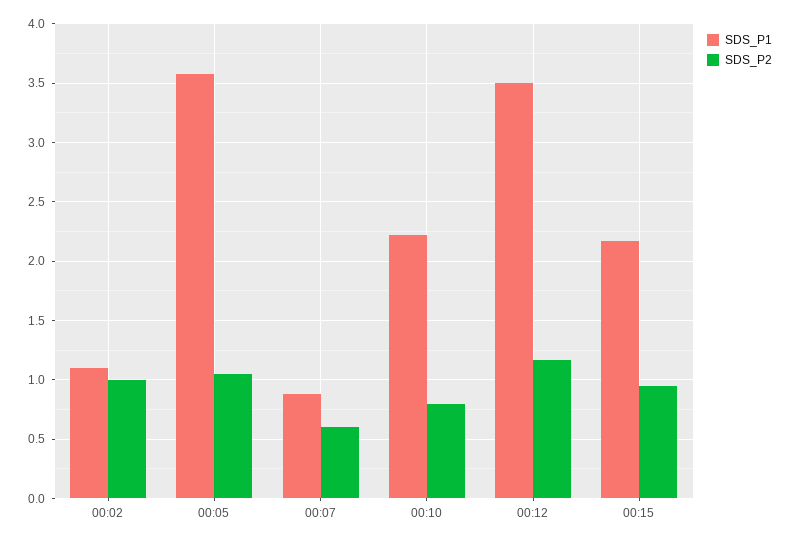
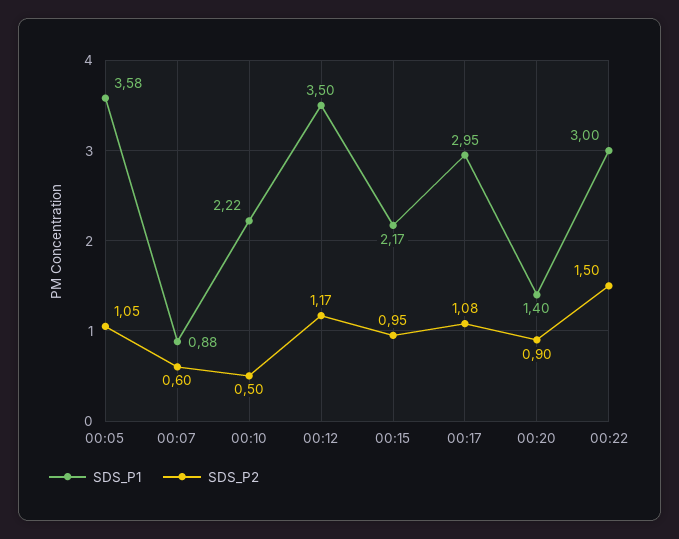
SDS_P1, 00:02: 1.1 -> none
SDS_P2, 00:02: 1 -> none
SDS_P2, 00:10: 0.8 -> 0.5
SDS_P1, 00:17: none -> 2.95
SDS_P2, 00:17: none -> 1.08
SDS_P1, 00:20: none -> 1.4
SDS_P2, 00:20: none -> 0.9
SDS_P1, 00:22: none -> 3
SDS_P2, 00:22: none -> 1.5

